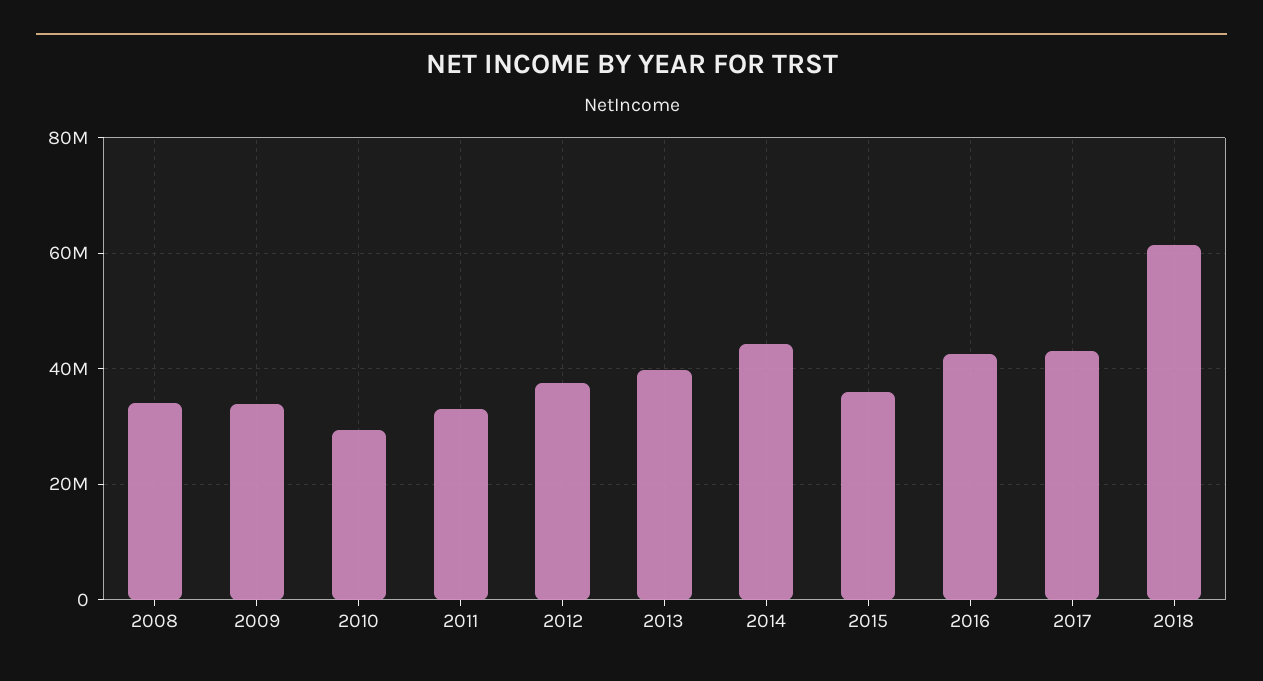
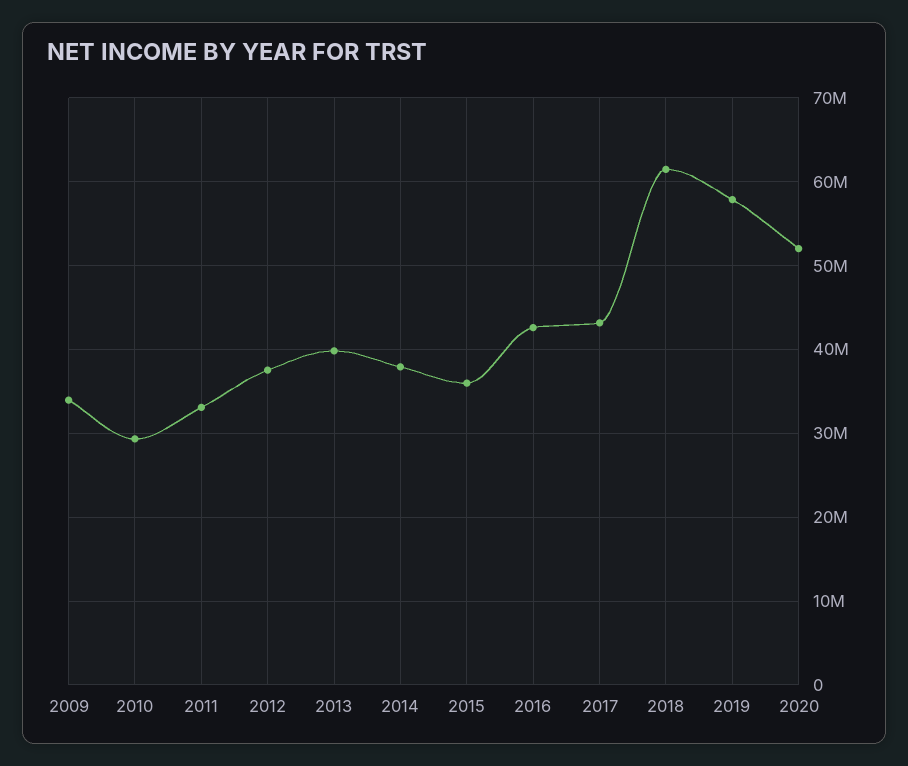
2008: 34000000 -> none
2014: 44000000 -> 38000000
2019: none -> 58000000
2020: none -> 52000000

